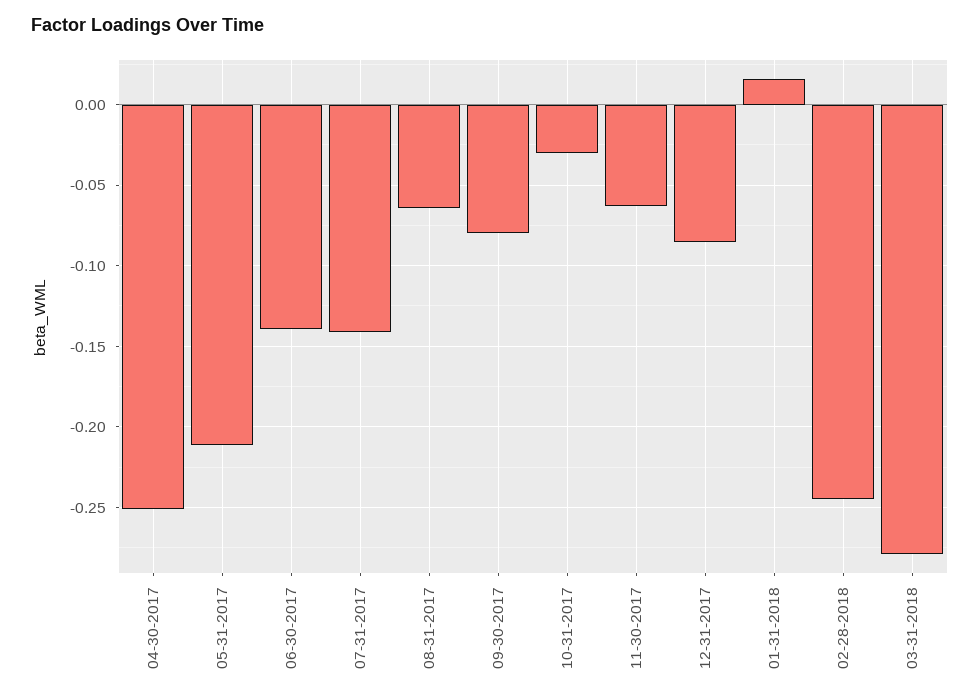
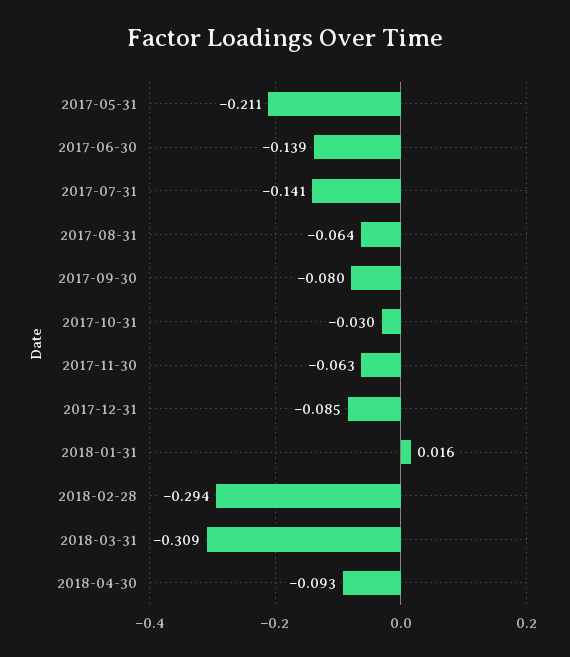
04-30-2017: -0.25 -> none
02-28-2018: -0.245 -> -0.294
03-31-2018: -0.28 -> -0.309
2018-04-30: none -> -0.093

